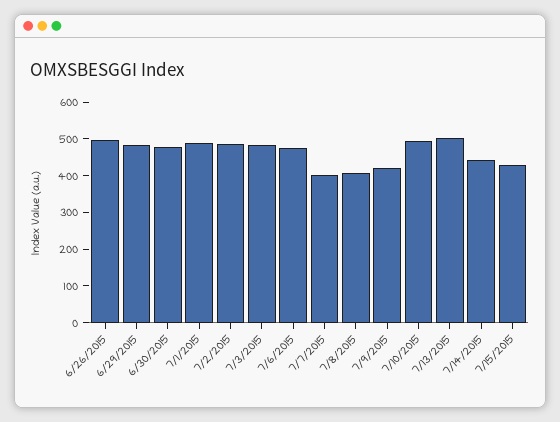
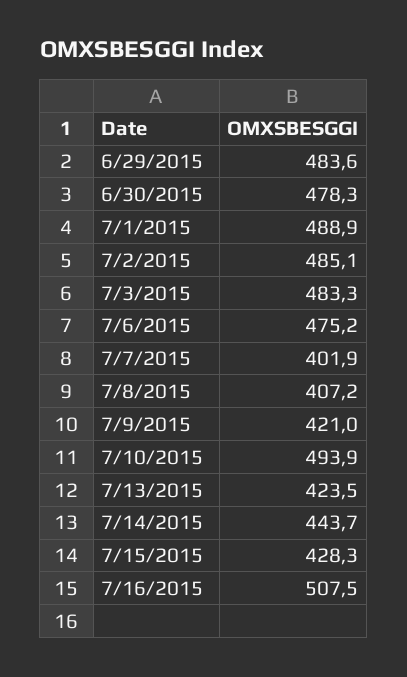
6/26/2015: 500 -> none
7/13/2015: 500 -> 423.5
7/16/2015: none -> 507.5

